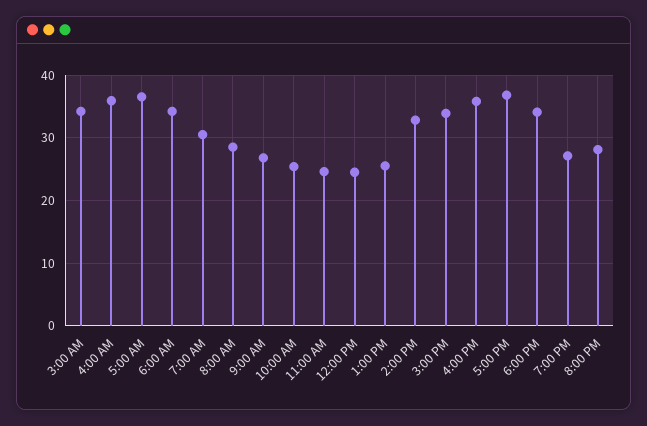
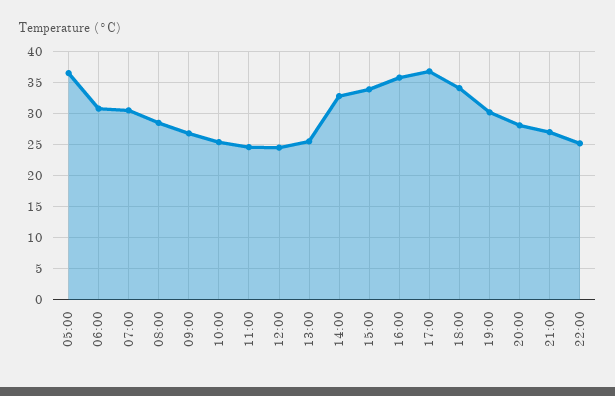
3:00 AM: 34 -> none
4:00 AM: 36 -> none
6:00 AM: 34 -> 31
7:00 PM: 27 -> 30
21:00: none -> 27
22:00: none -> 25

